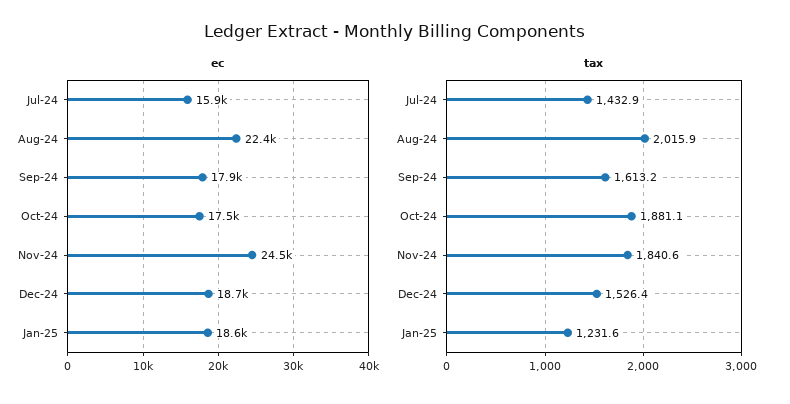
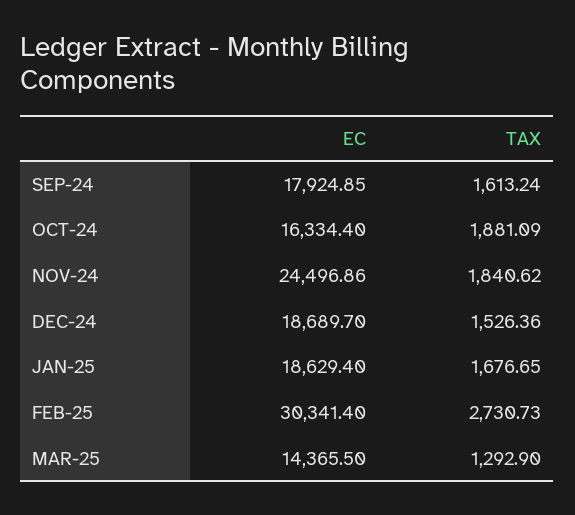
ec, Jul-24: 15900 -> none
ec, Aug-24: 22400 -> none
ec, Oct-24: 17500 -> 16334.4
tax, Jul-24: 1432.9 -> none
tax, Aug-24: 2015.9 -> none
tax, Jan-25: 1231.6 -> 1676.65
ec, FEB-25: none -> 30341.4
tax, FEB-25: none -> 2730.73
ec, MAR-25: none -> 14365.5
tax, MAR-25: none -> 1292.9

